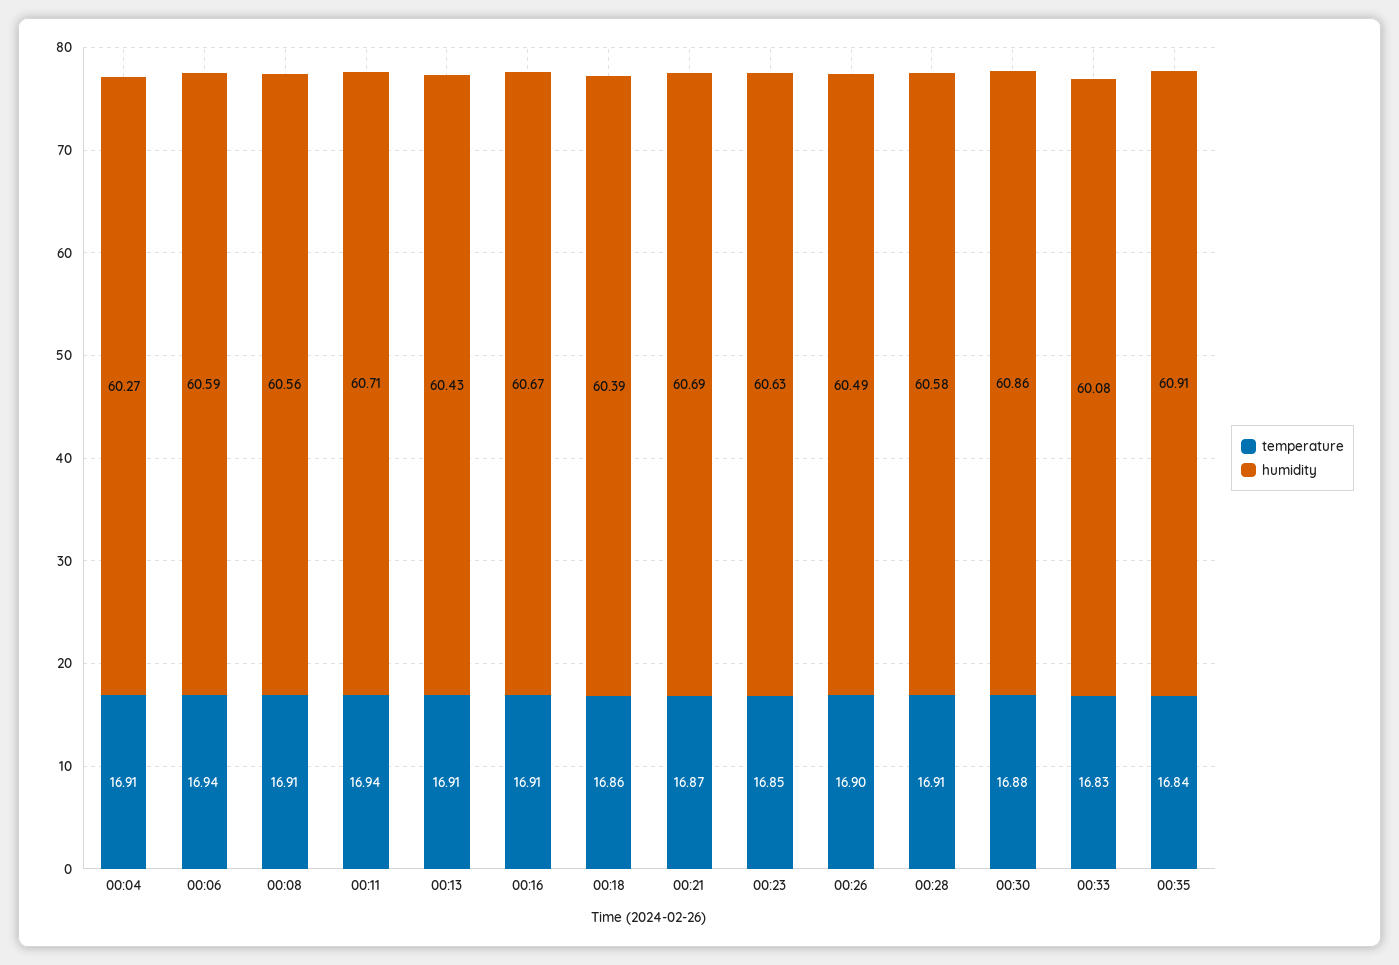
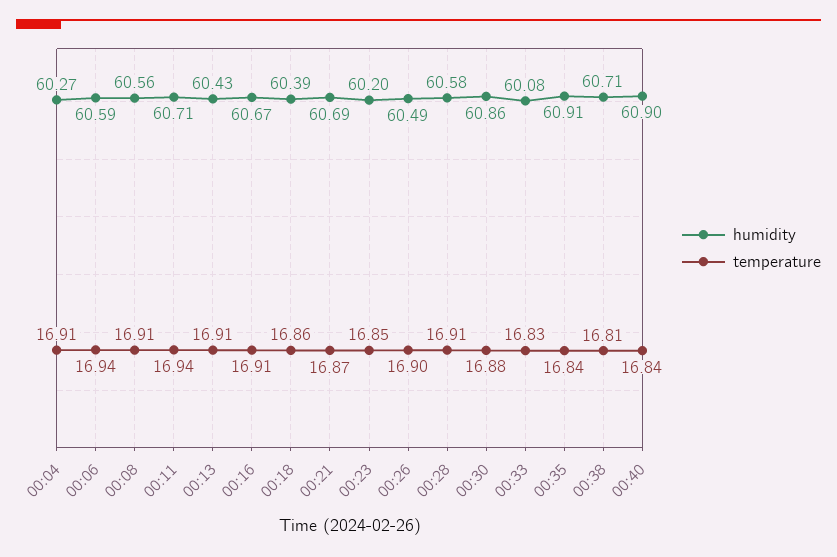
humidity, 00:23: 60.63 -> 60.2
humidity, 00:38: none -> 60.71
temperature, 00:38: none -> 16.81
humidity, 00:40: none -> 60.9
temperature, 00:40: none -> 16.84

